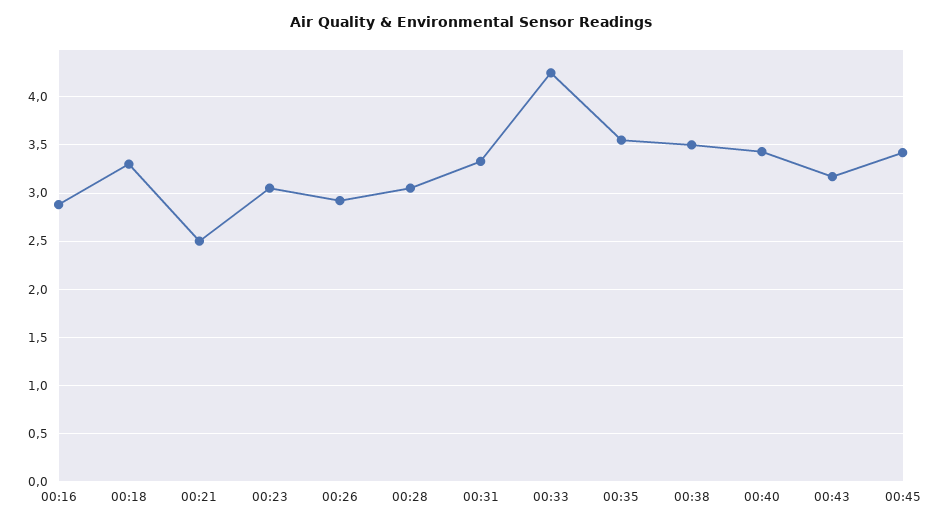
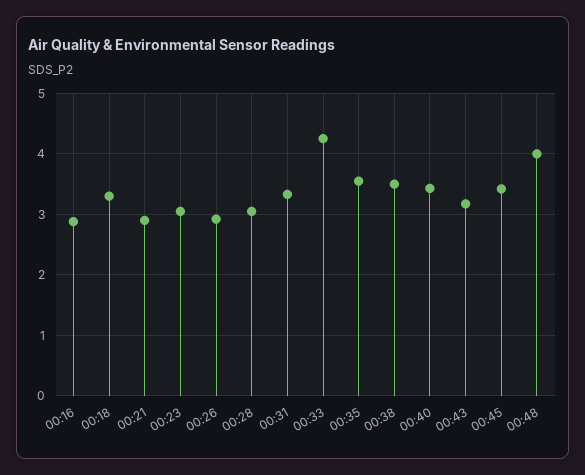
00:21: 2.5 -> 2.9
00:48: none -> 4

